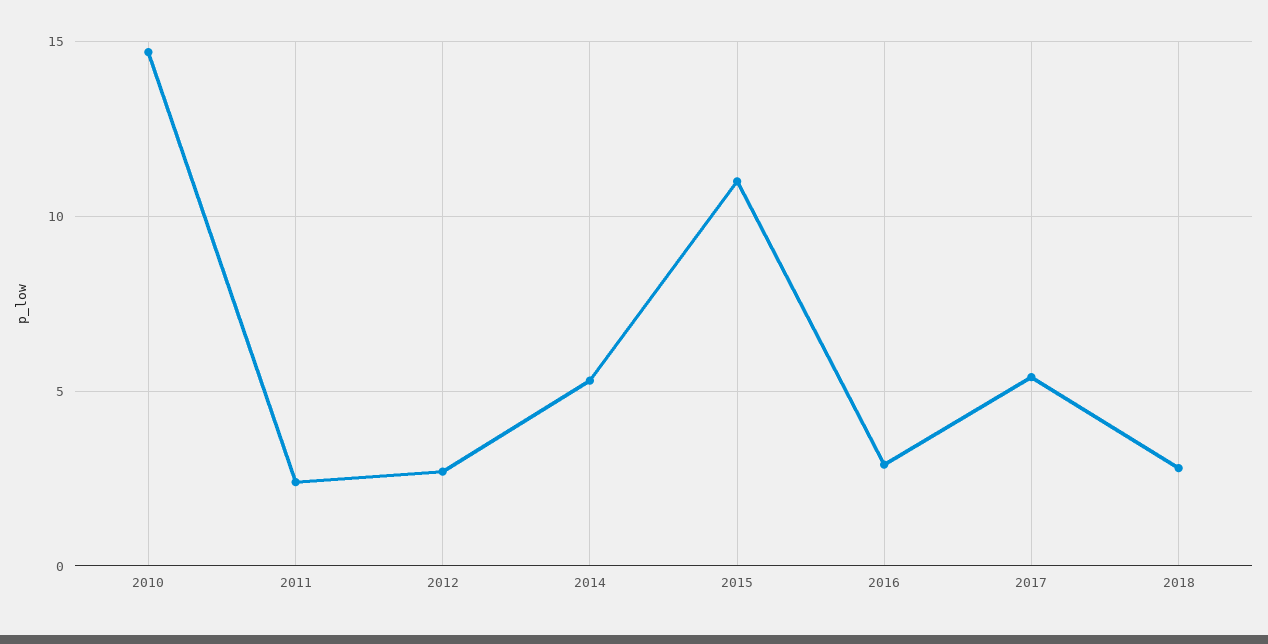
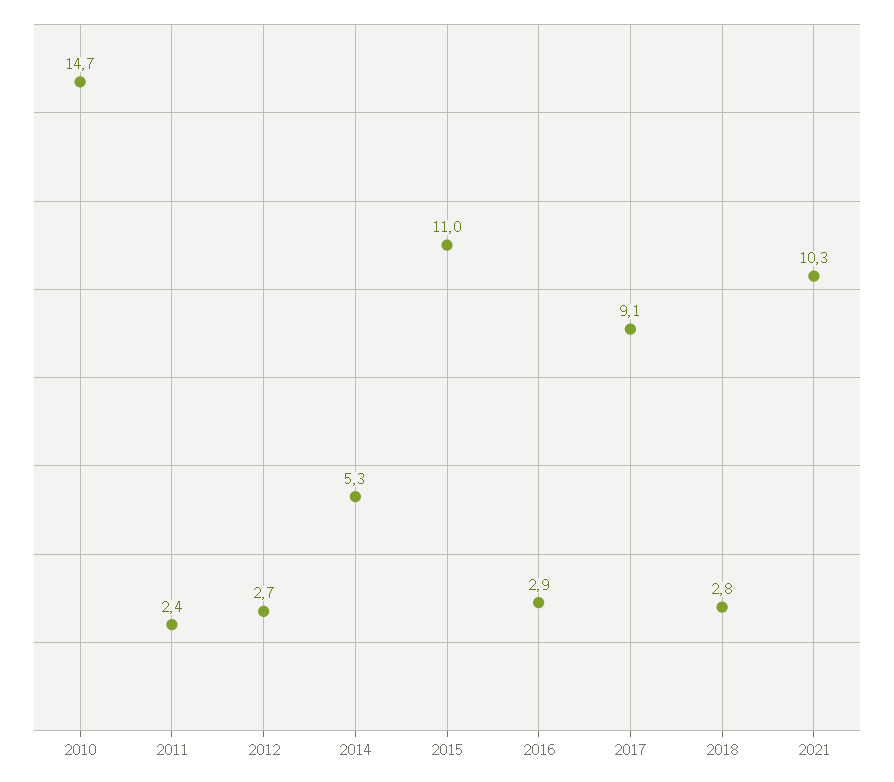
2017: 5.5 -> 9.1
2021: none -> 10.3

